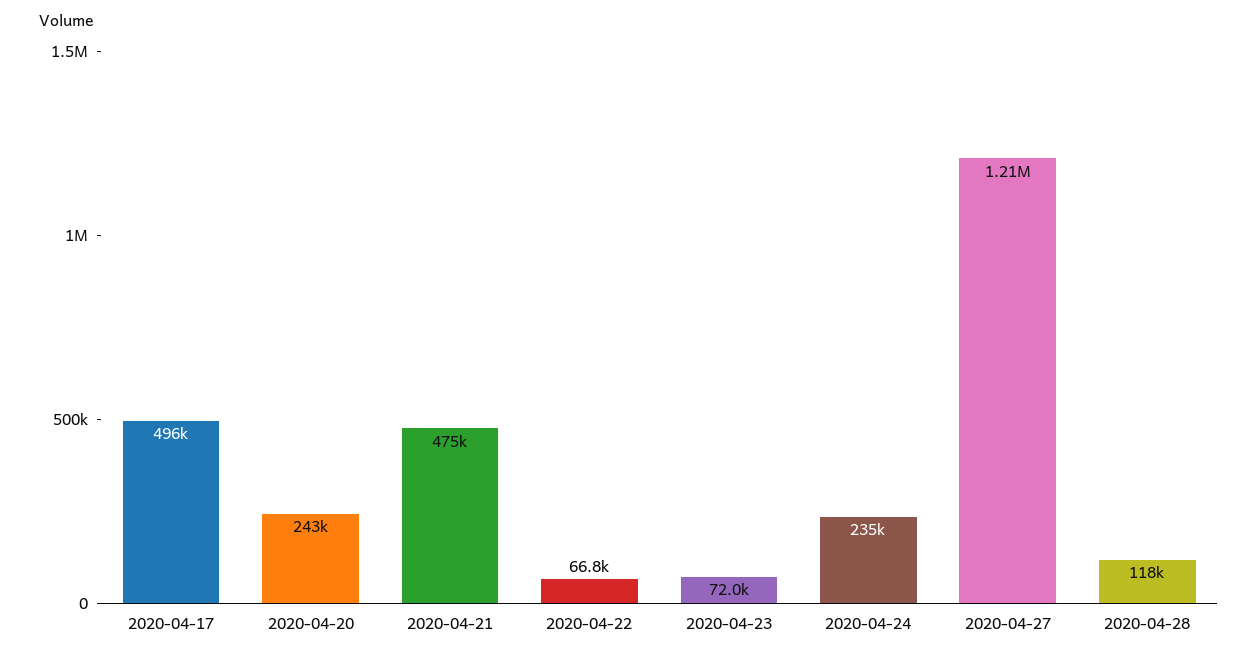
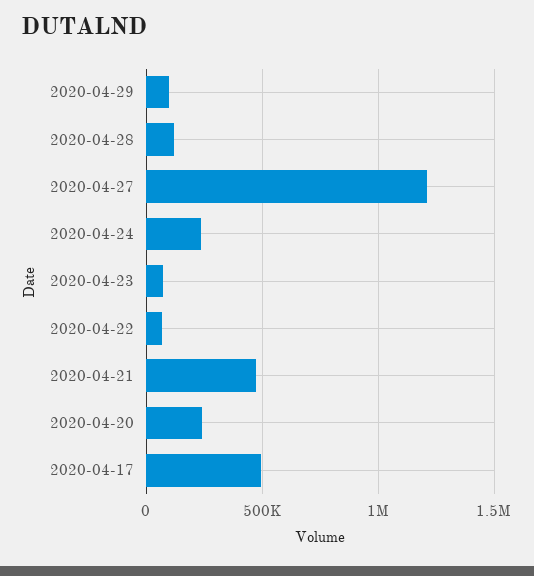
2020-04-29: none -> 100000

